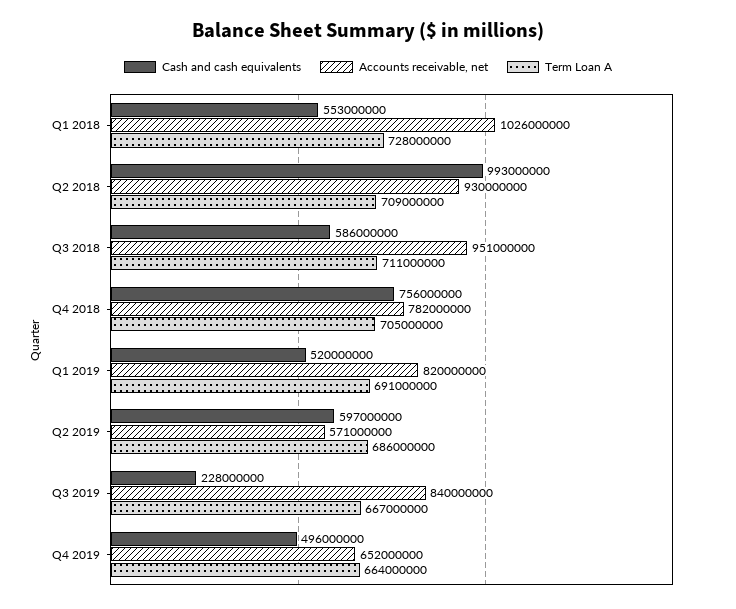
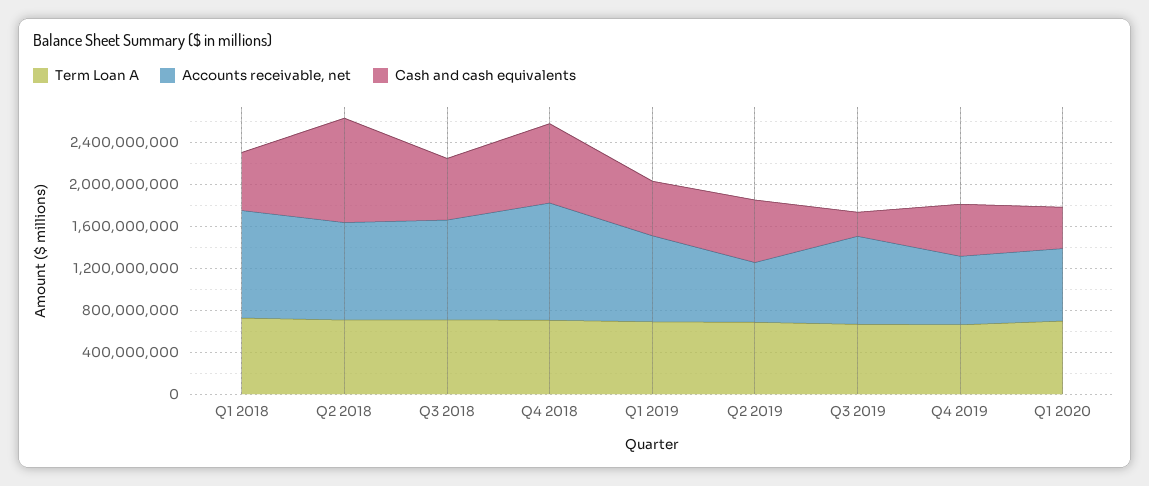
Accounts receivable, net, Q4 2018: 782000000 -> 1100000000
Term Loan A, Q1 2020: none -> 700000000
Accounts receivable, net, Q1 2020: none -> 700000000
Cash and cash equivalents, Q1 2020: none -> 400000000

